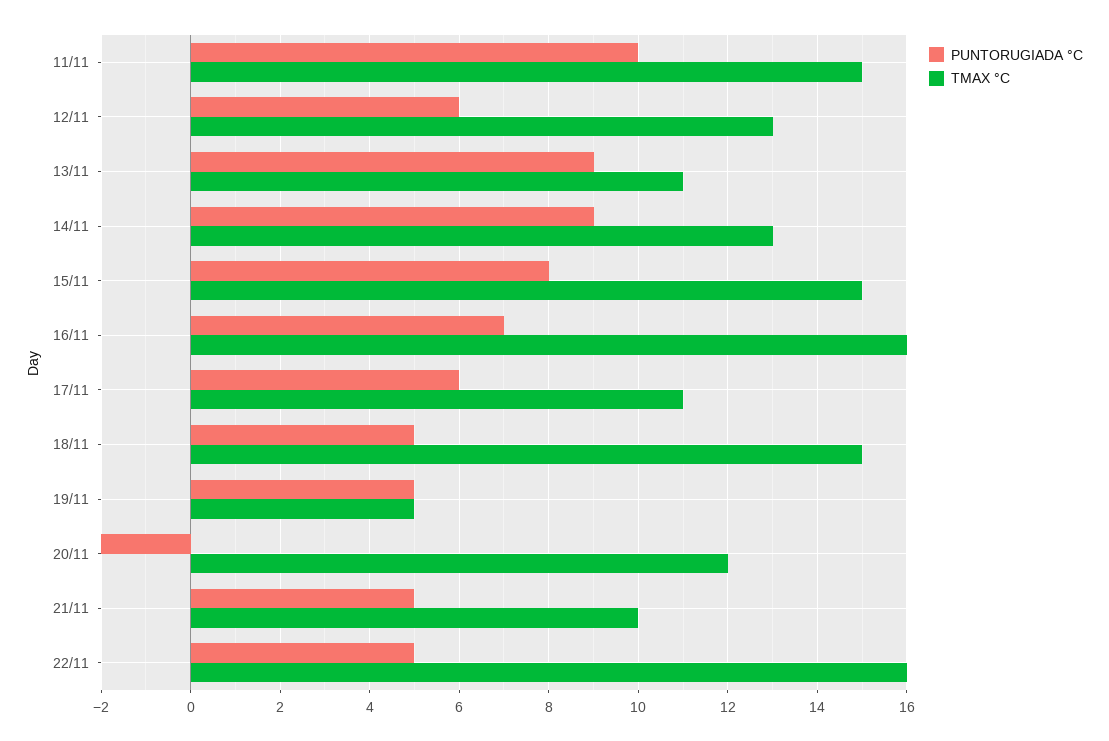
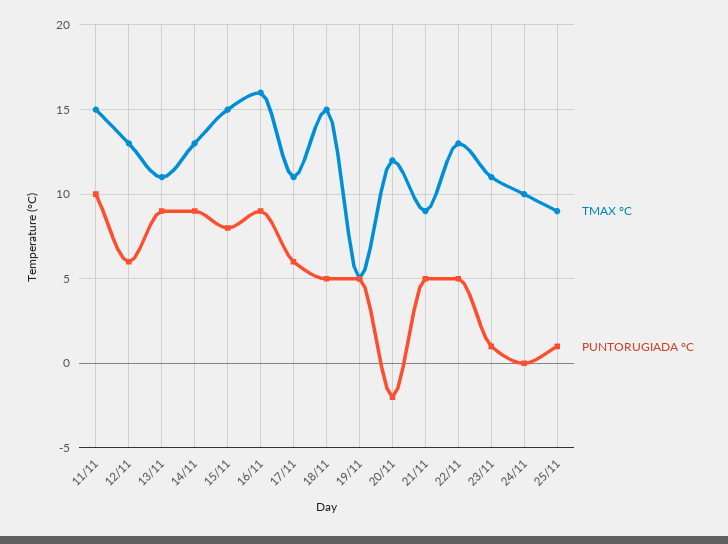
PUNTORUGIADA °C, 16/11: 7 -> 9
TMAX °C, 21/11: 10 -> 9
TMAX °C, 22/11: 16 -> 13
TMAX °C, 23/11: none -> 11
PUNTORUGIADA °C, 23/11: none -> 1
TMAX °C, 24/11: none -> 10
PUNTORUGIADA °C, 24/11: none -> 0
TMAX °C, 25/11: none -> 9
PUNTORUGIADA °C, 25/11: none -> 1

